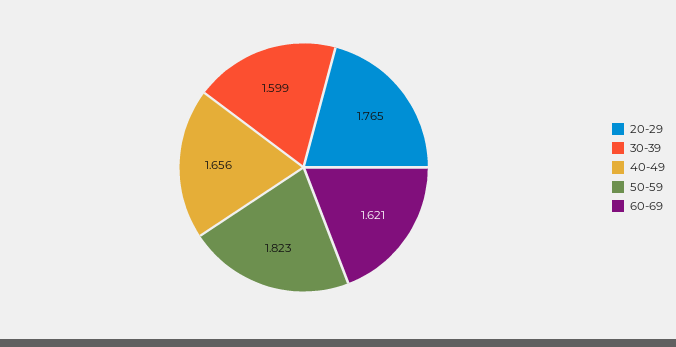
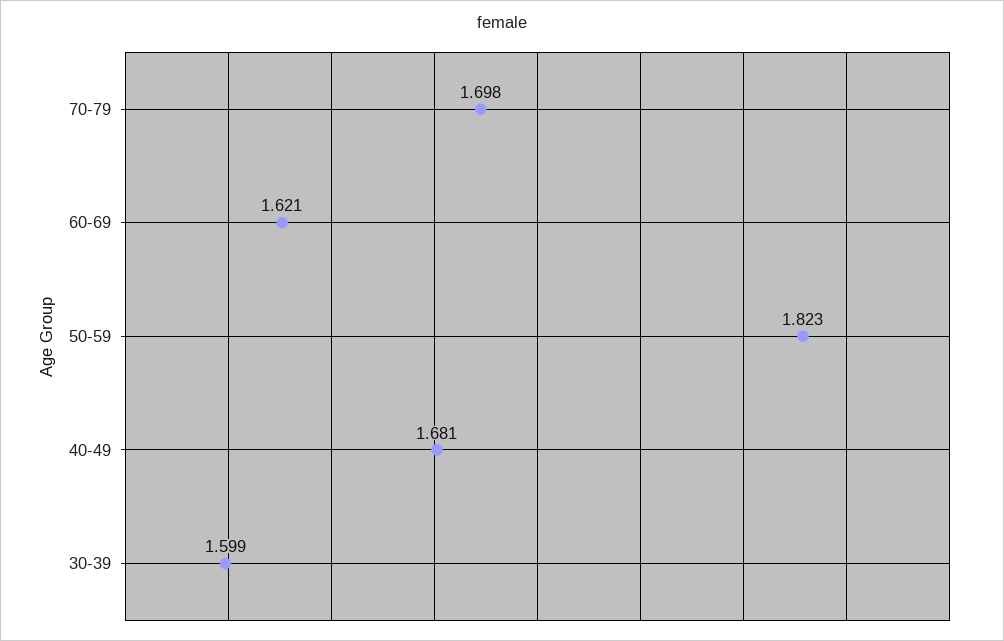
20-29: 1.765 -> none
40-49: 1.656 -> 1.681
70-79: none -> 1.698

